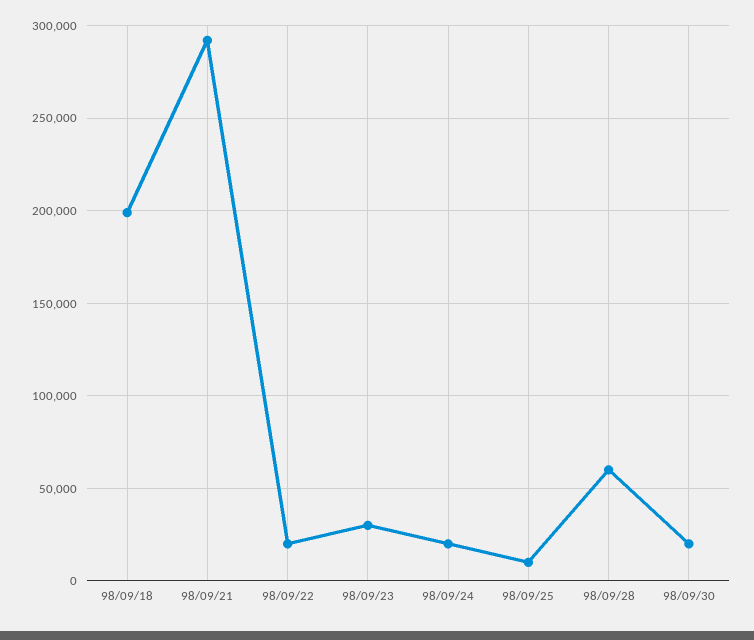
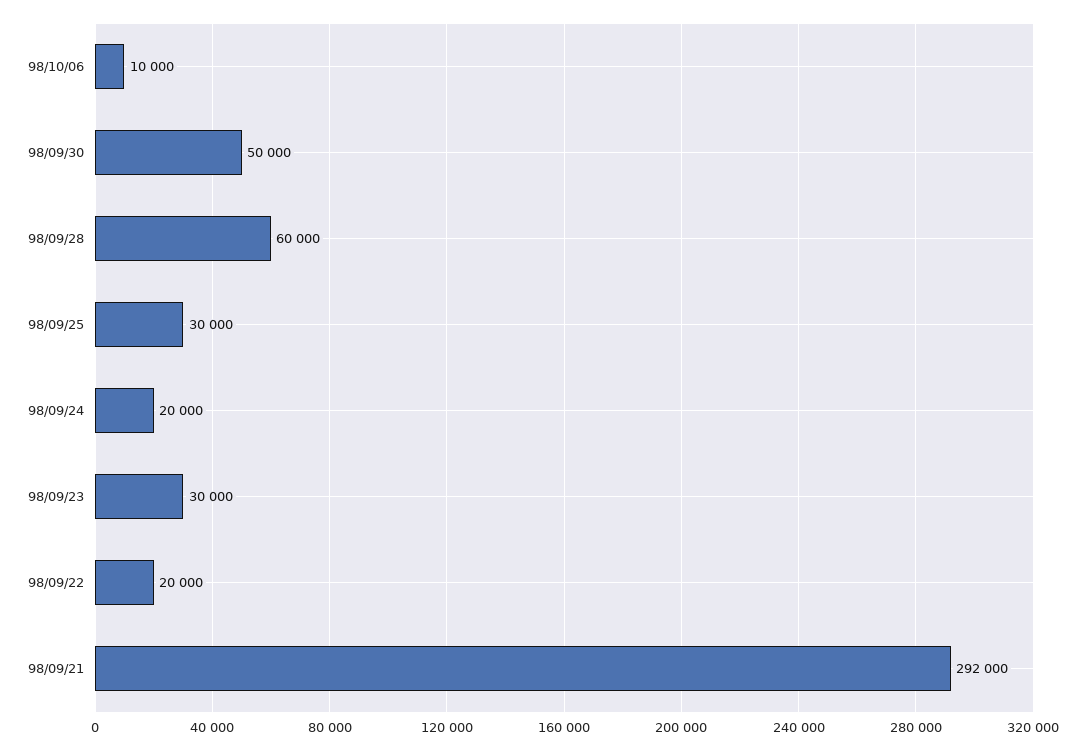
98/09/18: 200000 -> none
98/09/25: 10000 -> 30000
98/09/30: 20000 -> 50000
98/10/06: none -> 10000

